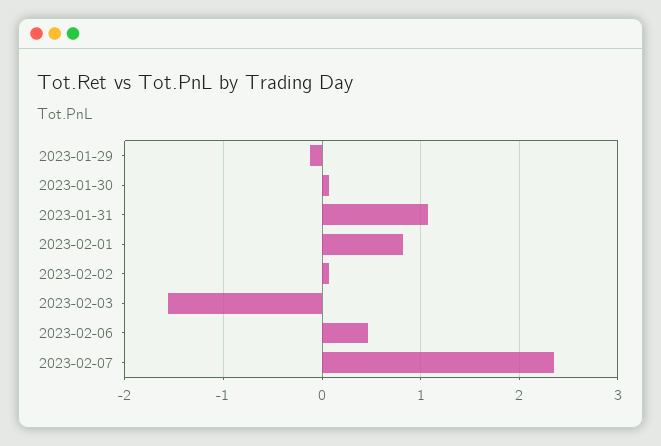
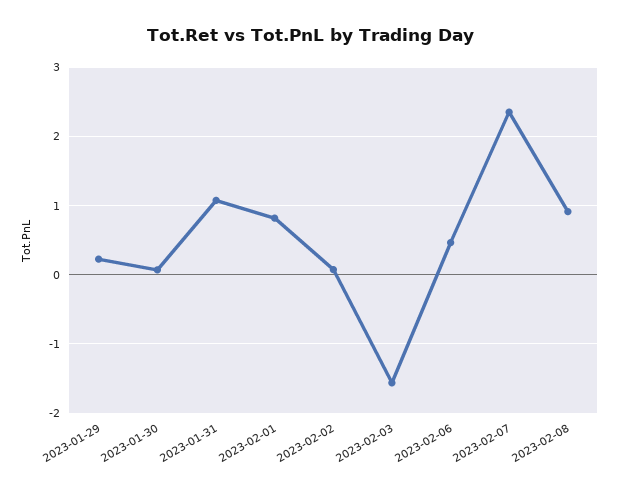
2023-01-29: -0.1 -> 0.2
2023-02-08: none -> 0.9

